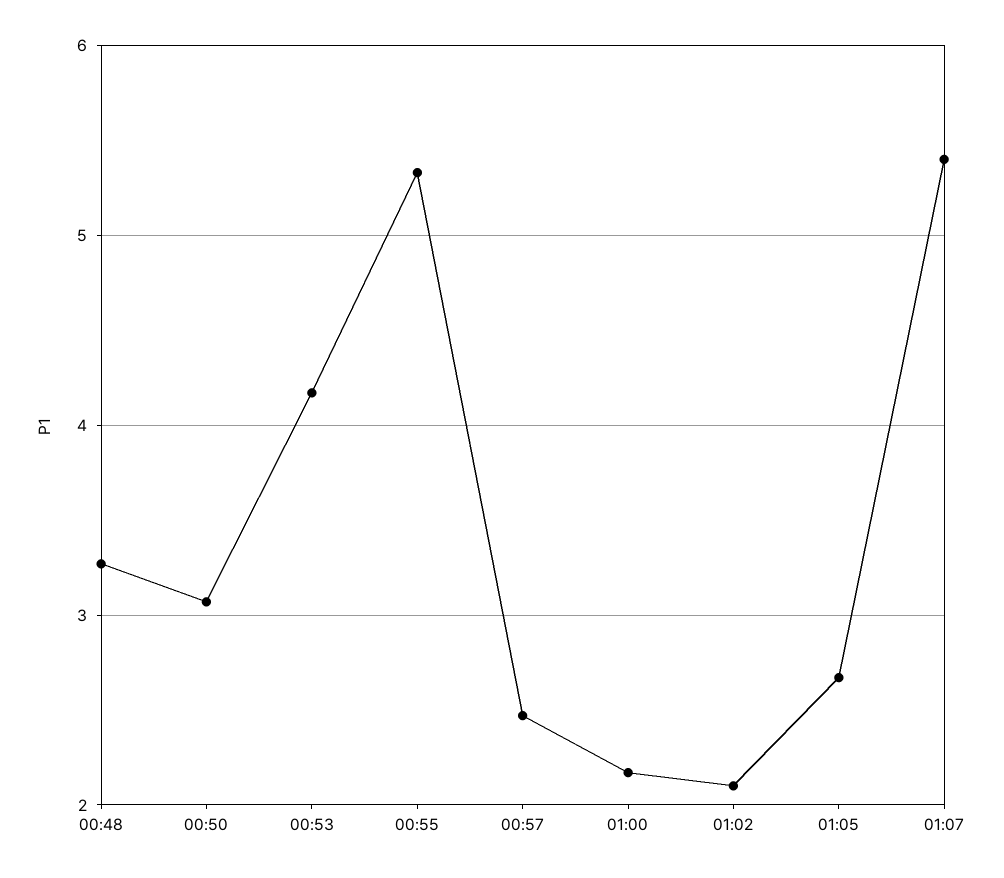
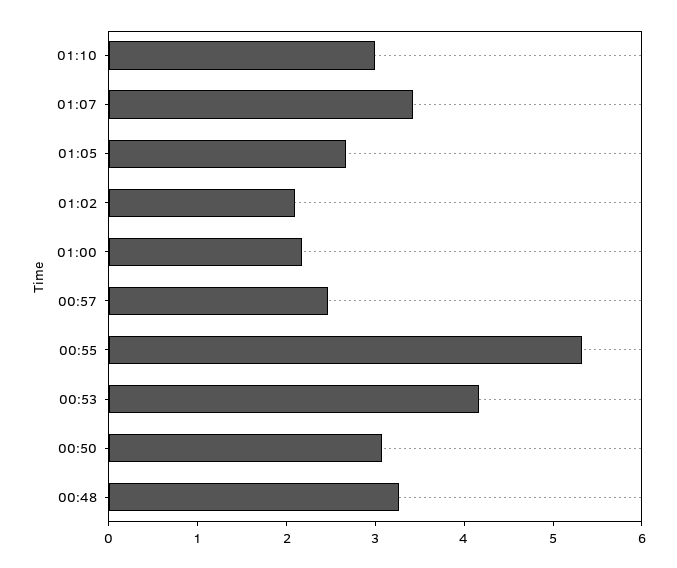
01:07: 5.4 -> 3.4
01:10: none -> 3

